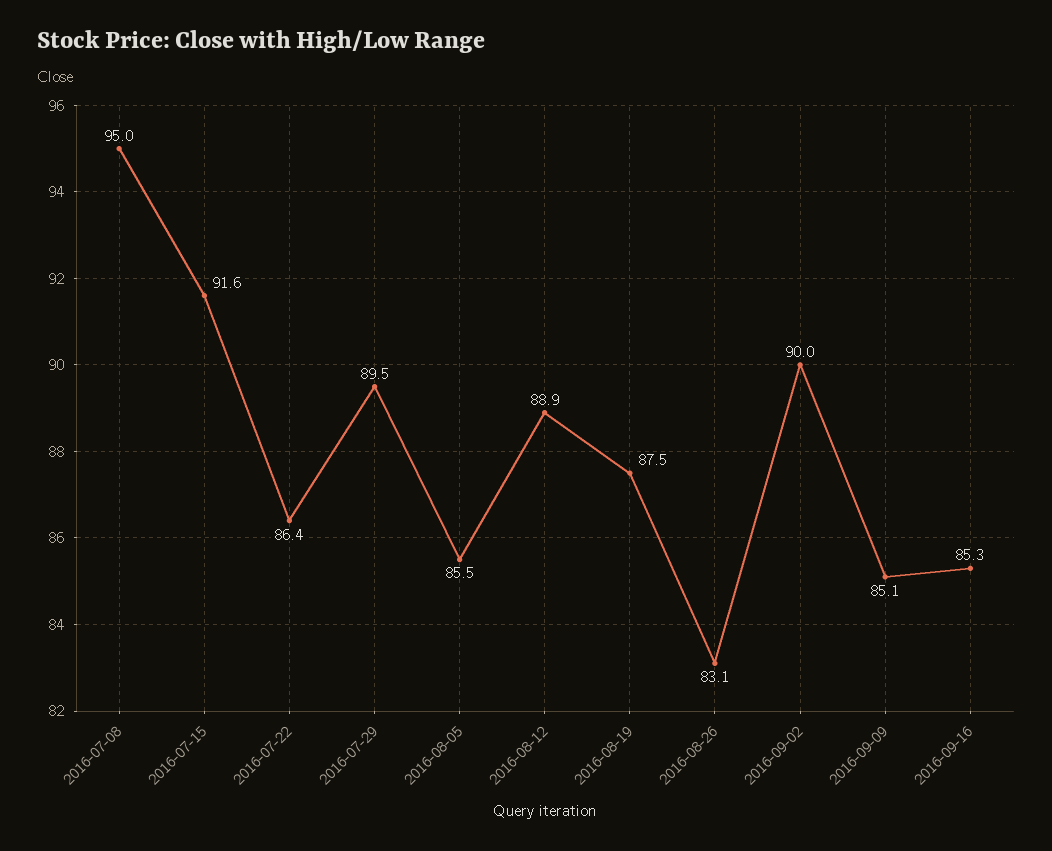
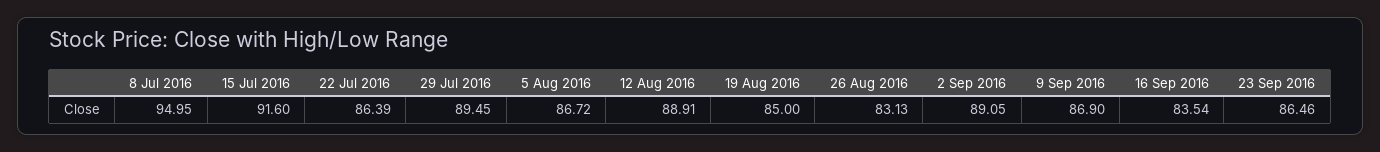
2016-08-05: 85.5 -> 86.72
2016-08-19: 87.5 -> 85
2016-09-02: 90 -> 89.05
2016-09-09: 85.1 -> 86.9
2016-09-16: 85.3 -> 83.54
23 Sep 2016: none -> 86.46

